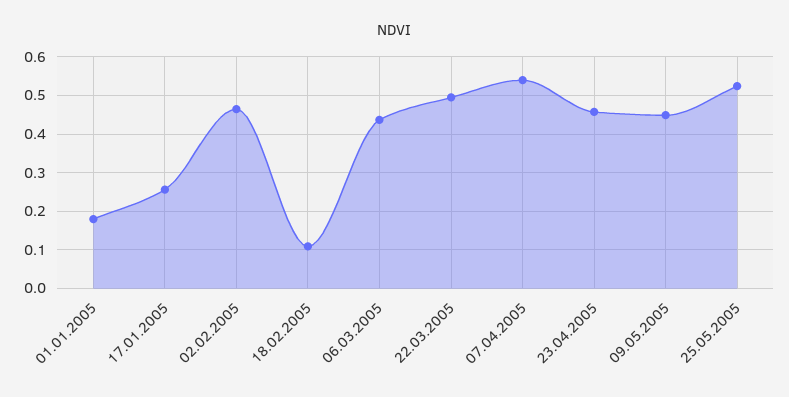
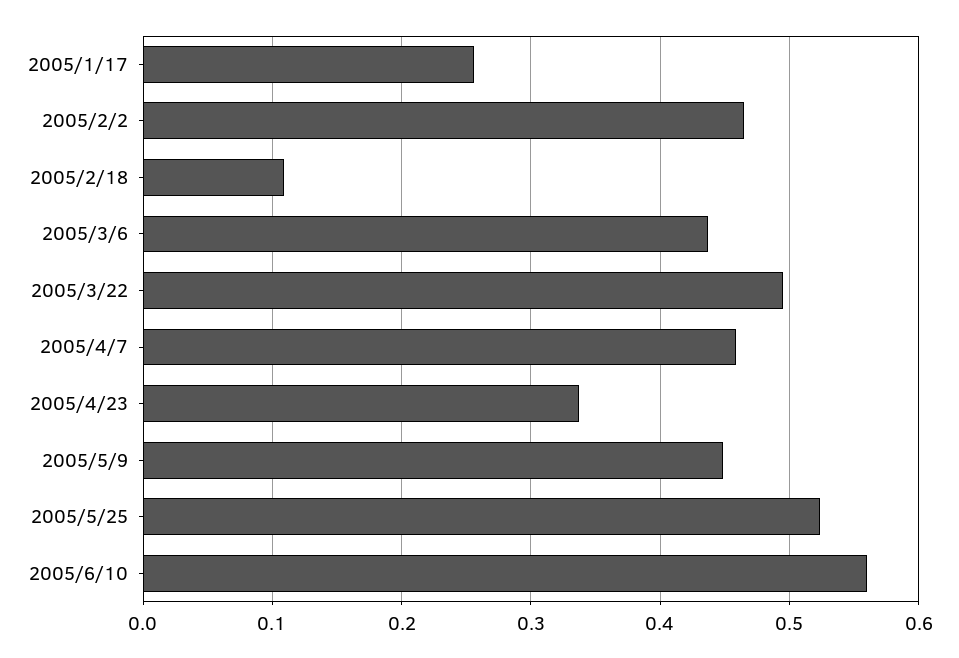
01.01.2005: 0.18 -> none
07.04.2005: 0.54 -> 0.46
23.04.2005: 0.46 -> 0.34
2005/6/10: none -> 0.56

